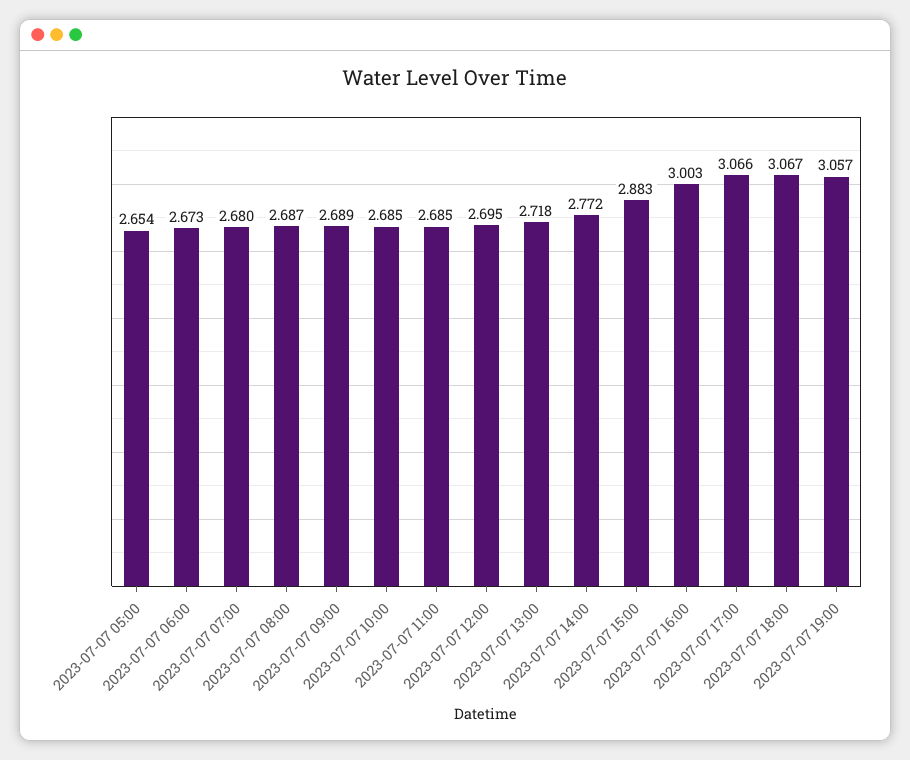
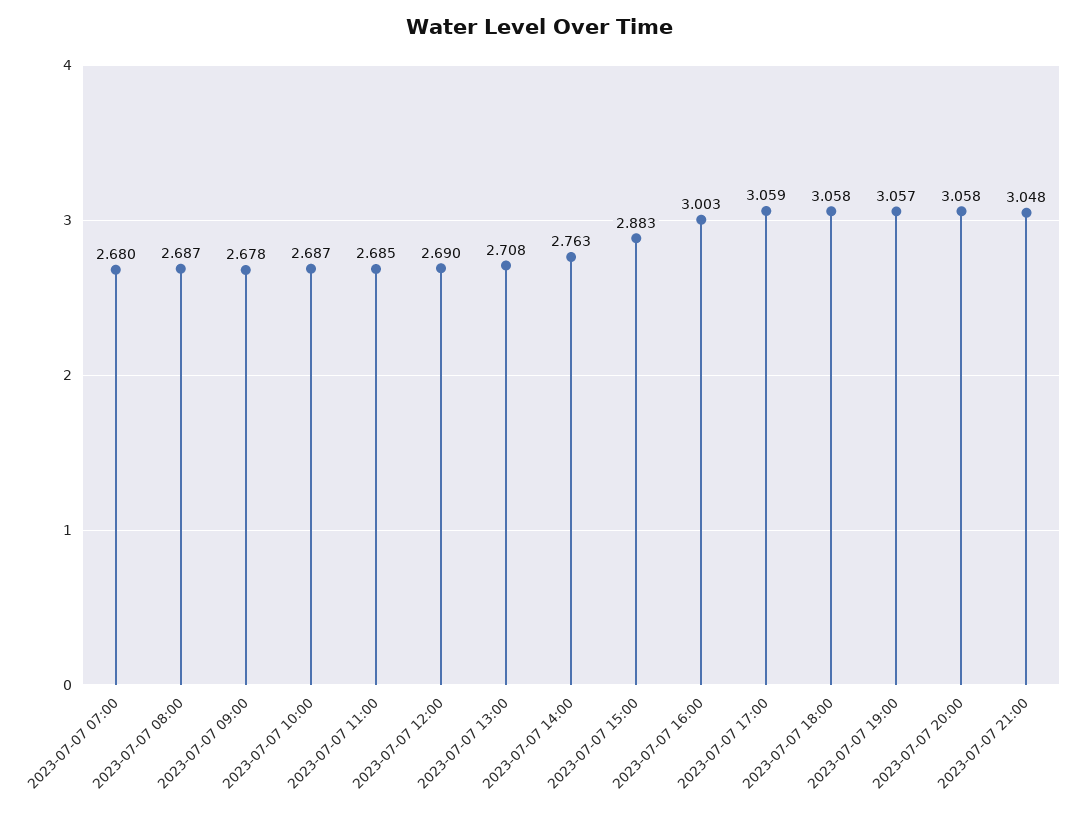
2023-07-07 05:00: 2.654 -> none
2023-07-07 06:00: 2.673 -> none
2023-07-07 09:00: 2.689 -> 2.678
2023-07-07 10:00: 2.685 -> 2.687
2023-07-07 12:00: 2.695 -> 2.69
2023-07-07 13:00: 2.718 -> 2.708
2023-07-07 14:00: 2.772 -> 2.763
2023-07-07 17:00: 3.066 -> 3.059
2023-07-07 18:00: 3.067 -> 3.058
2023-07-07 20:00: none -> 3.058
2023-07-07 21:00: none -> 3.048

